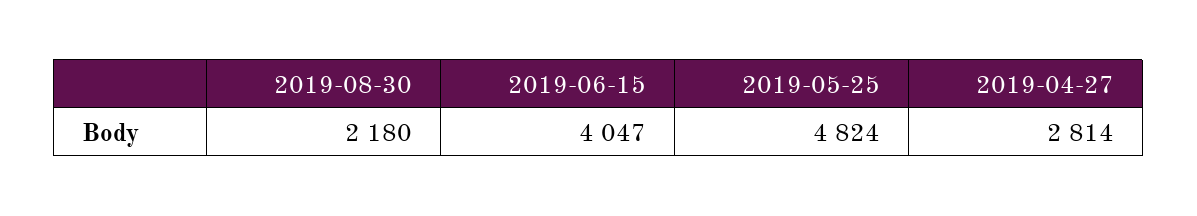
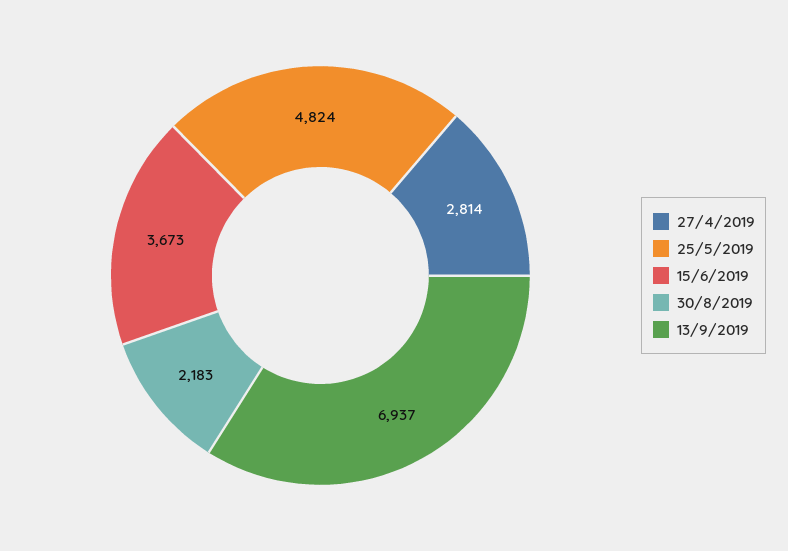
2019-08-30: 2180 -> 2183
2019-06-15: 4047 -> 3673
13/9/2019: none -> 6937

